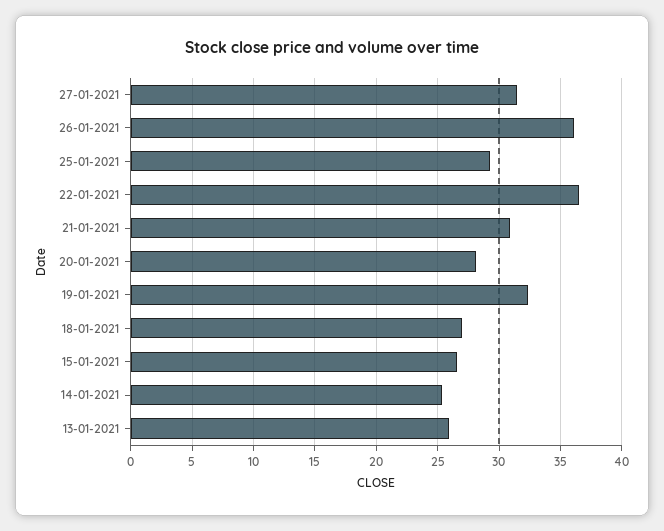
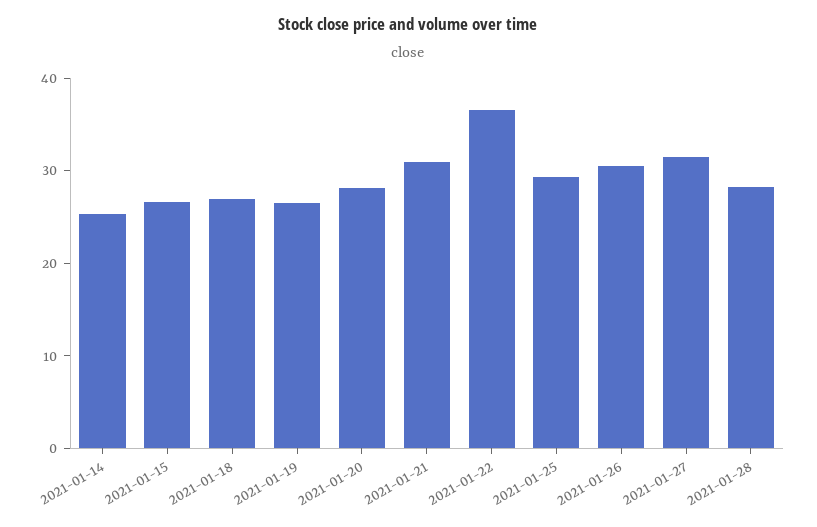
26-01-2021: 36 -> 30
19-01-2021: 32.5 -> 26
13-01-2021: 26 -> none
2021-01-28: none -> 28

